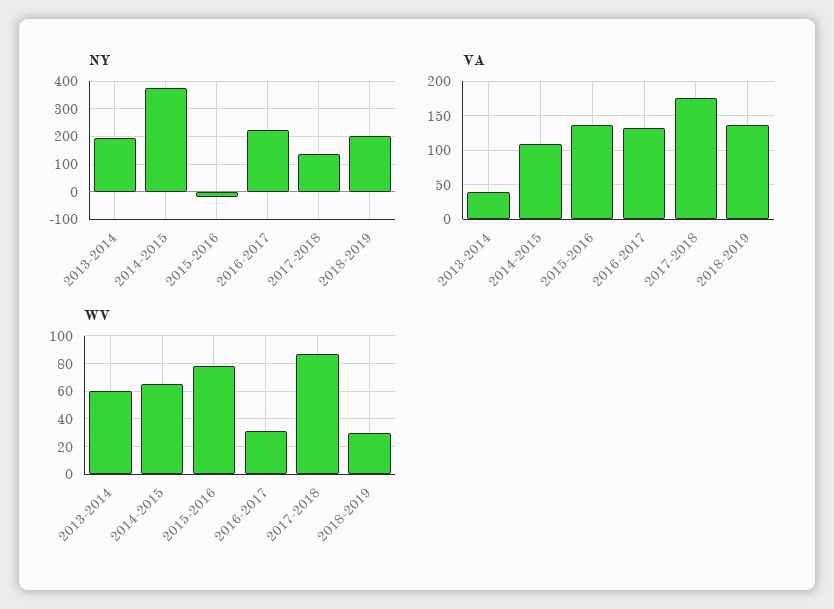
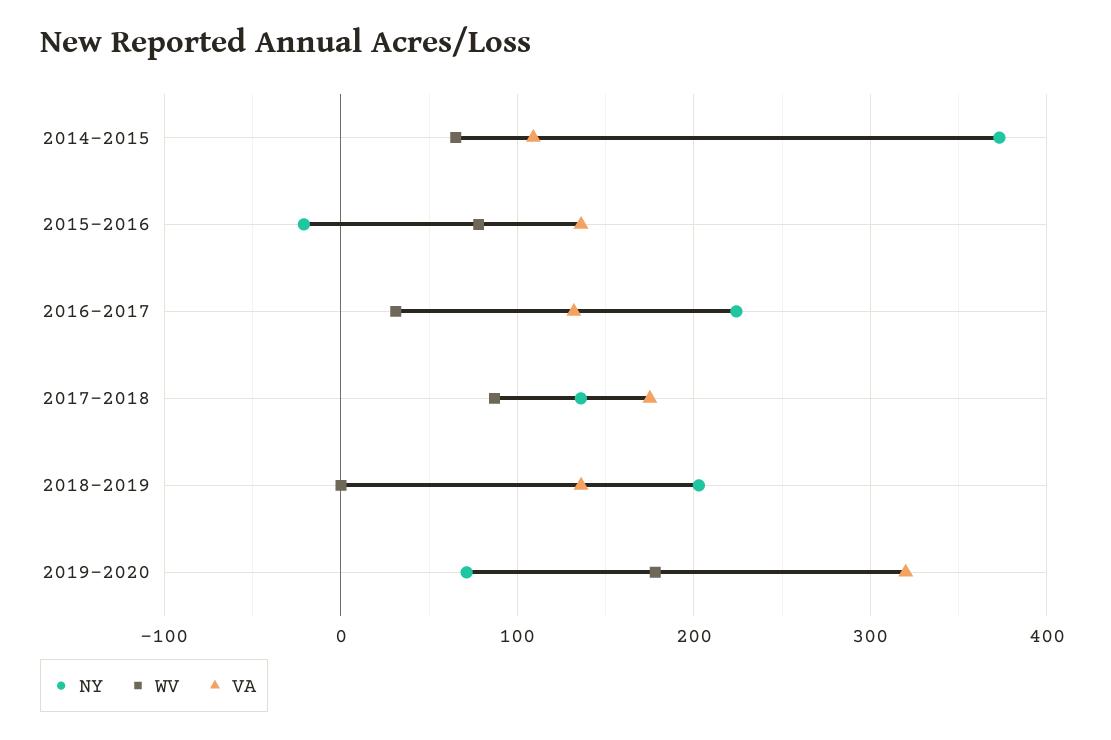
NY, 2013-2014: 200 -> none
VA, 2013-2014: 40 -> none
WV, 2013-2014: 60 -> none
WV, 2018-2019: 30 -> 0
NY, 2019-2020: none -> 70
WV, 2019-2020: none -> 180
VA, 2019-2020: none -> 320

